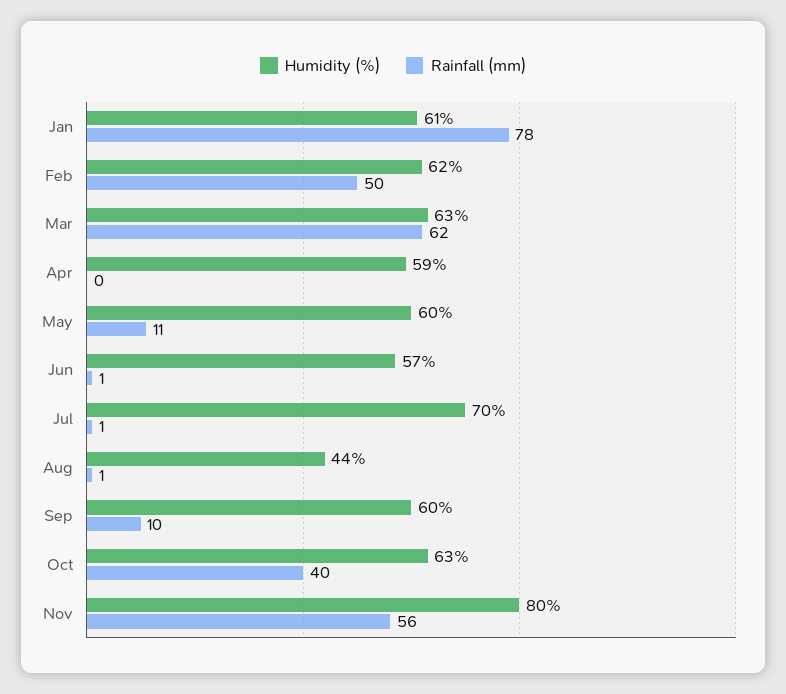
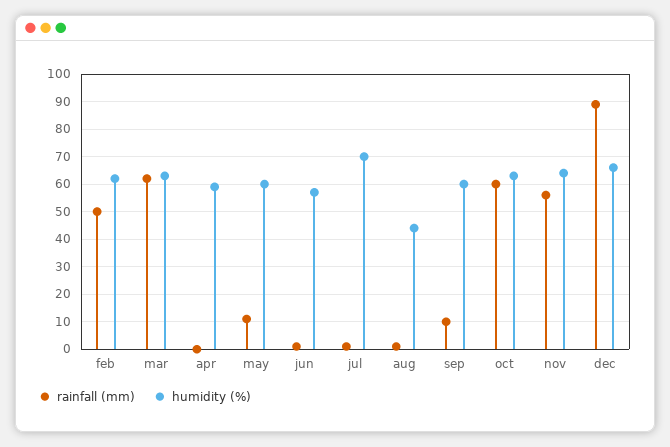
Humidity (%), Jan: 61 -> none
Rainfall (mm), Jan: 78 -> none
Rainfall (mm), Oct: 40 -> 60
Humidity (%), Nov: 80 -> 65
Rainfall (mm), dec: none -> 90
Humidity (%), dec: none -> 65

